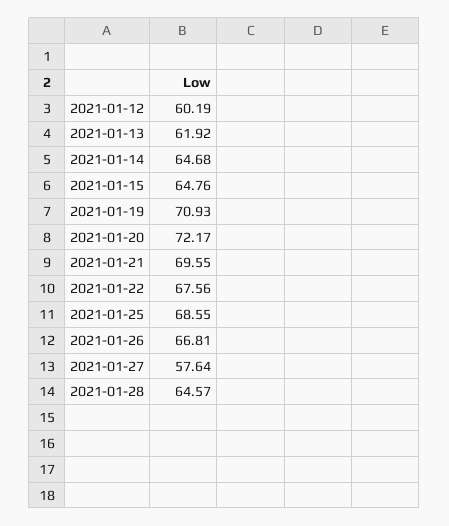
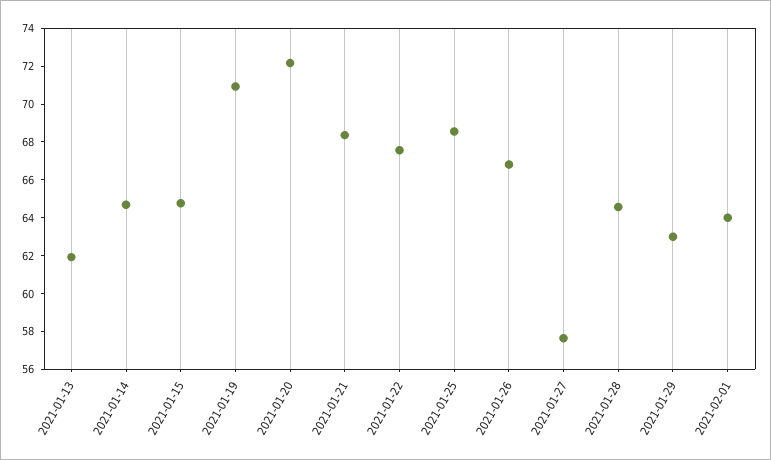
2021-01-12: 60.19 -> none
2021-01-21: 69.55 -> 68.5
2021-01-29: none -> 63
2021-02-01: none -> 64

